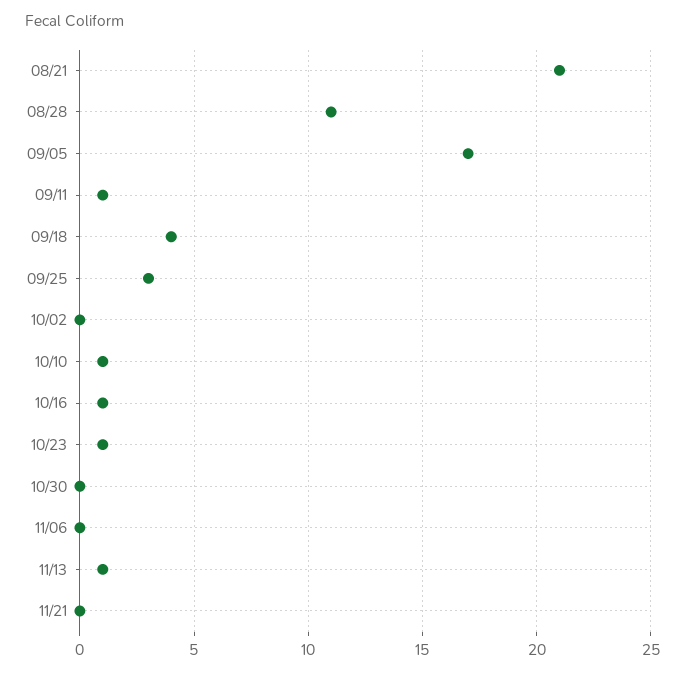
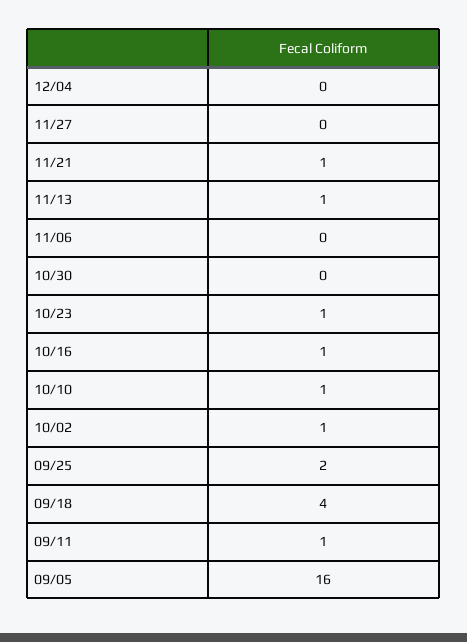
08/21: 21 -> none
08/28: 11 -> none
09/05: 17 -> 16
09/25: 3 -> 2
10/02: 0 -> 1
11/21: 0 -> 1
12/04: none -> 0
11/27: none -> 0

